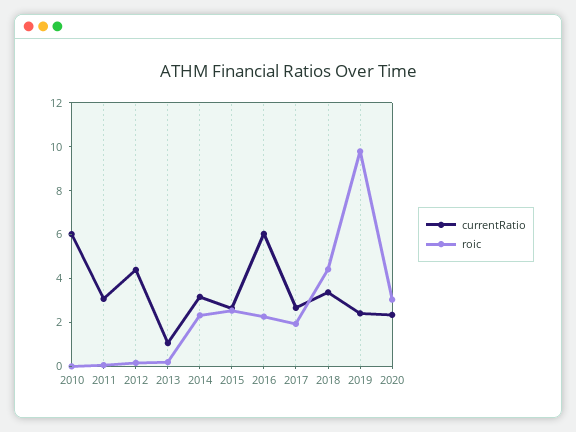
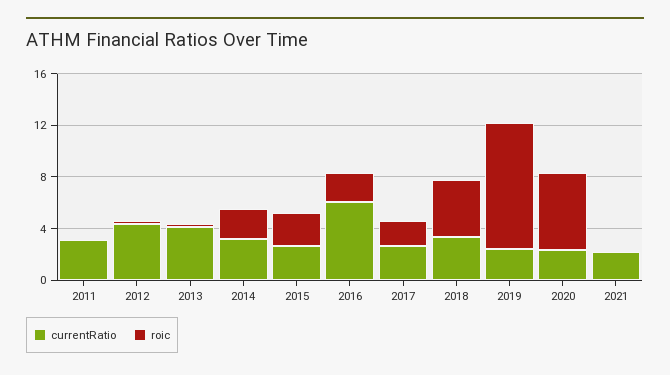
currentRatio, 2010: 6 -> none
roic, 2010: 0 -> none
currentRatio, 2013: 1 -> 4
roic, 2020: 3 -> 6
currentRatio, 2021: none -> 2
roic, 2021: none -> 0

